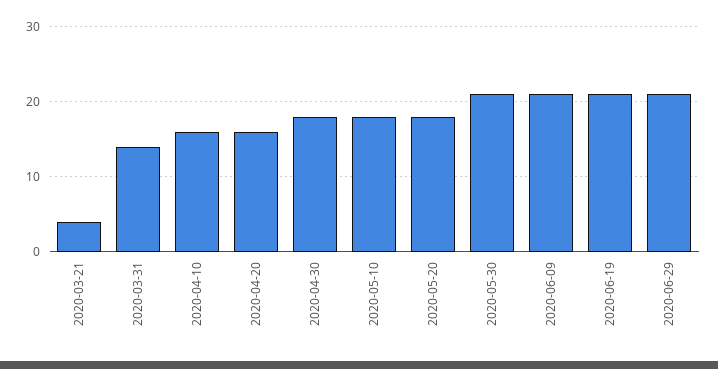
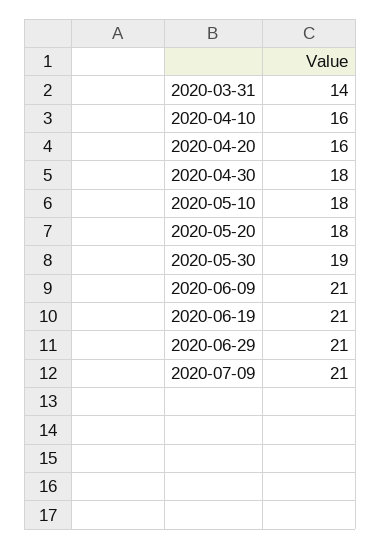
2020-03-21: 4 -> none
2020-05-30: 21 -> 19
2020-07-09: none -> 21

